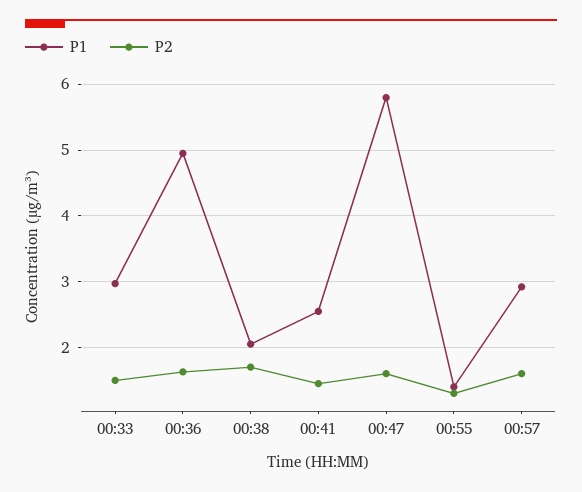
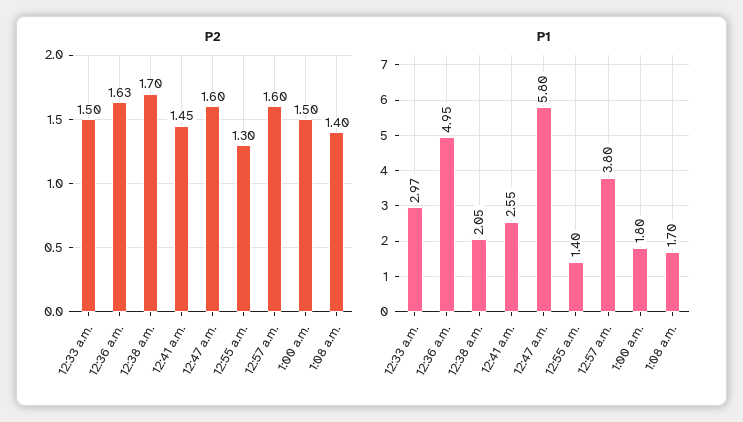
P1, 00:57: 2.9 -> 3.8
P2, 1:00 a.m.: none -> 1.5
P2, 1:08 a.m.: none -> 1.4
P1, 1:00 a.m.: none -> 1.8
P1, 1:08 a.m.: none -> 1.7

